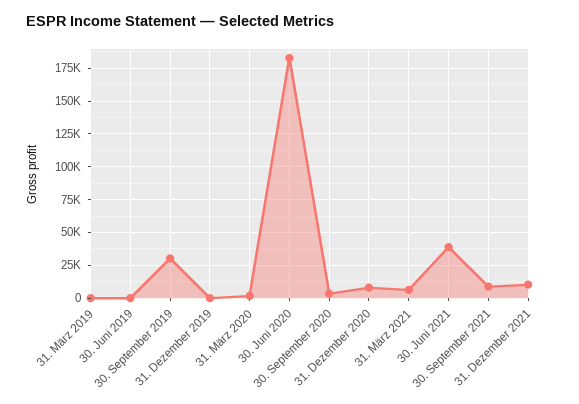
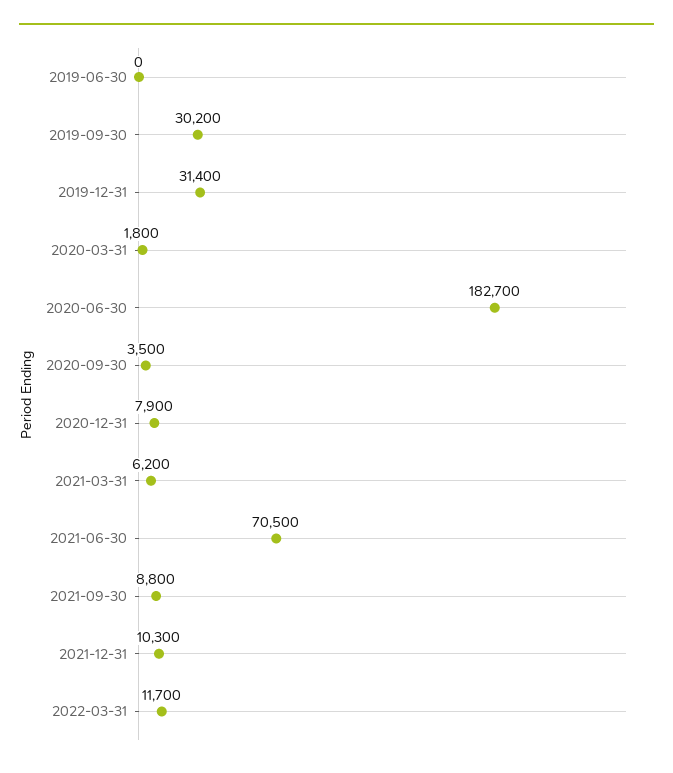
31. März 2019: 0 -> none
31. Dezember 2019: 0 -> 31400
30. Juni 2021: 40000 -> 70500
2022-03-31: none -> 11700

